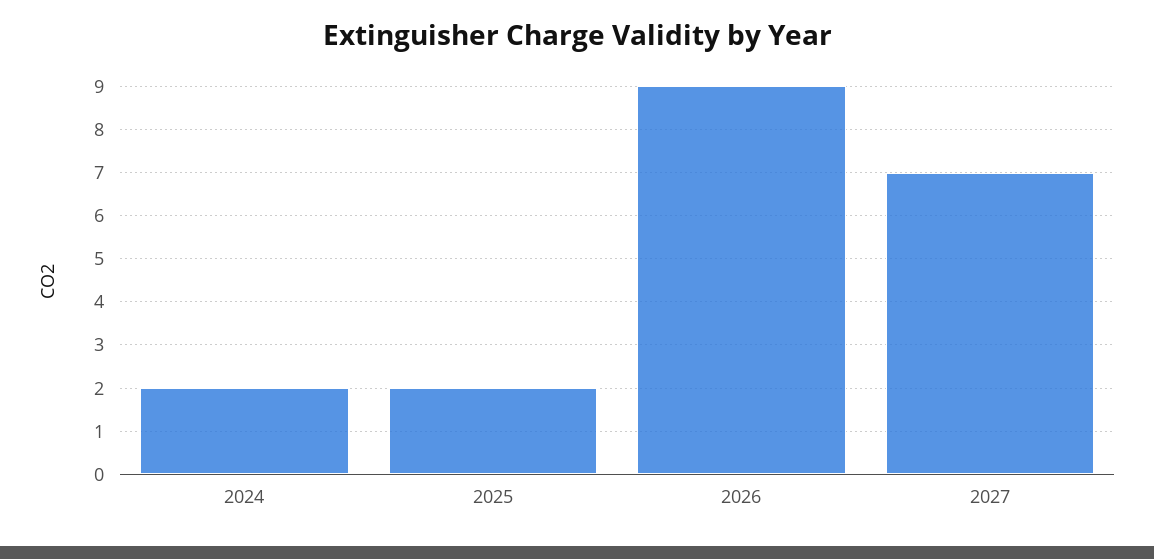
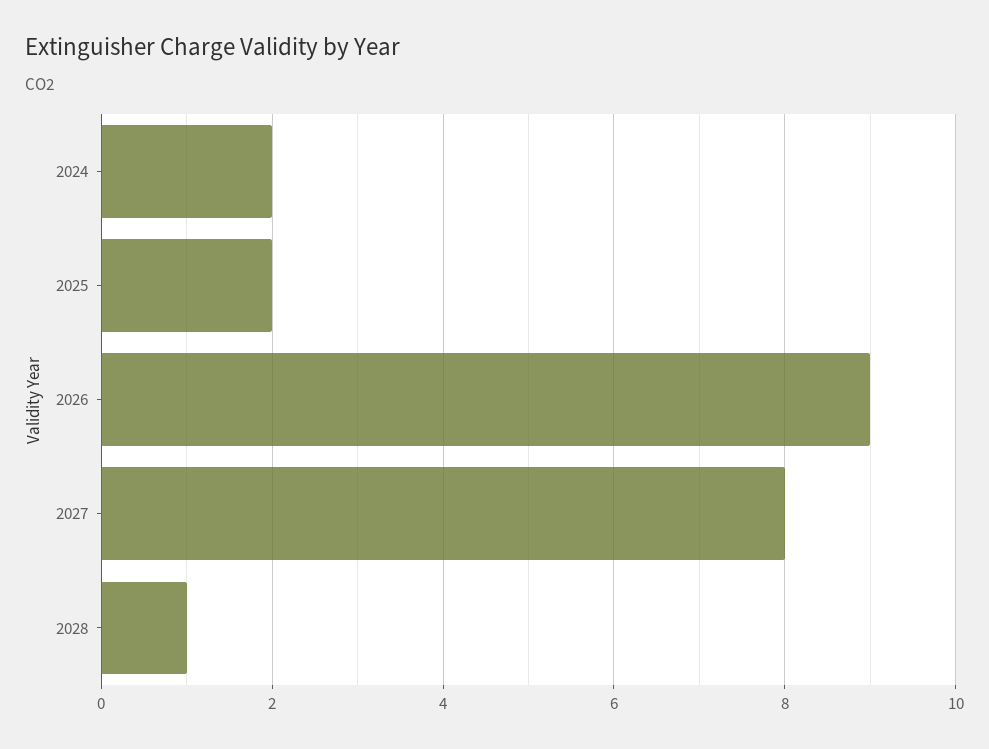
2027: 7 -> 8
2028: none -> 1

